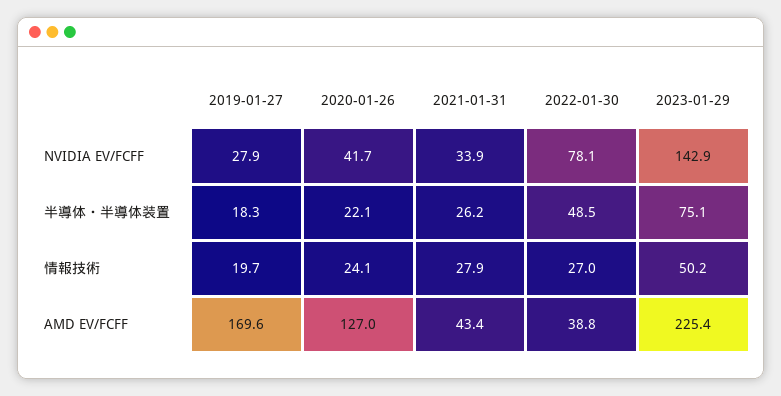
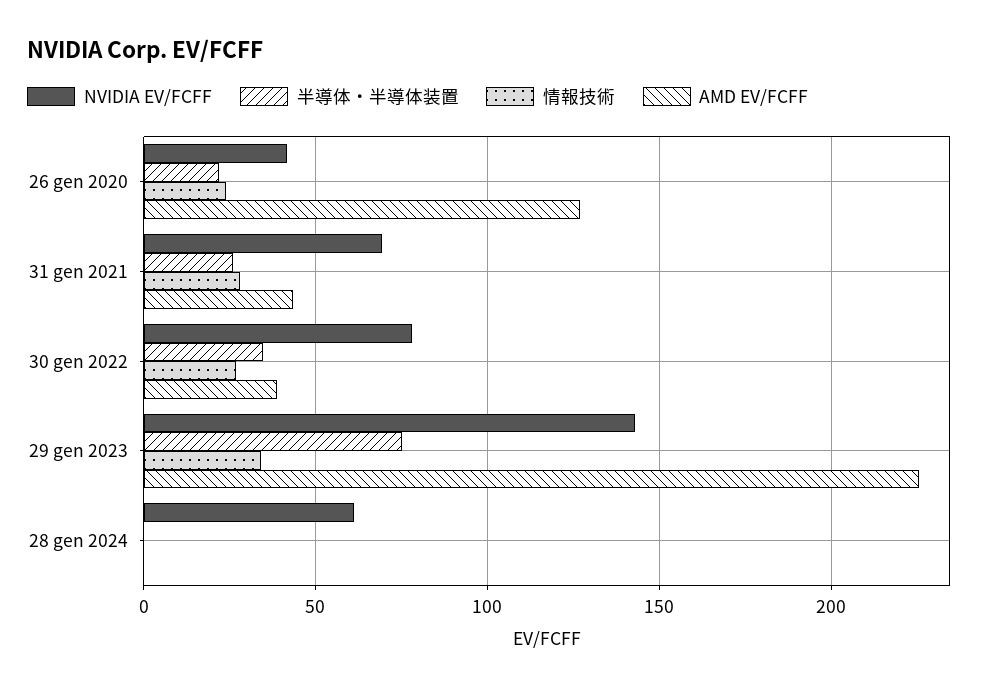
NVIDIA EV/FCFF, 2019-01-27: 27.9 -> none
NVIDIA EV/FCFF, 2021-01-31: 33.9 -> 70
半導体・半導体装置, 2019-01-27: 18.3 -> none
半導体・半導体装置, 2022-01-30: 48.5 -> 35
情報技術, 2019-01-27: 19.7 -> none
情報技術, 2023-01-29: 50.2 -> 35
AMD EV/FCFF, 2019-01-27: 169.6 -> none
NVIDIA EV/FCFF, 28 gen 2024: none -> 60
半導体・半導体装置, 28 gen 2024: none -> 0
情報技術, 28 gen 2024: none -> 0
AMD EV/FCFF, 28 gen 2024: none -> 0

